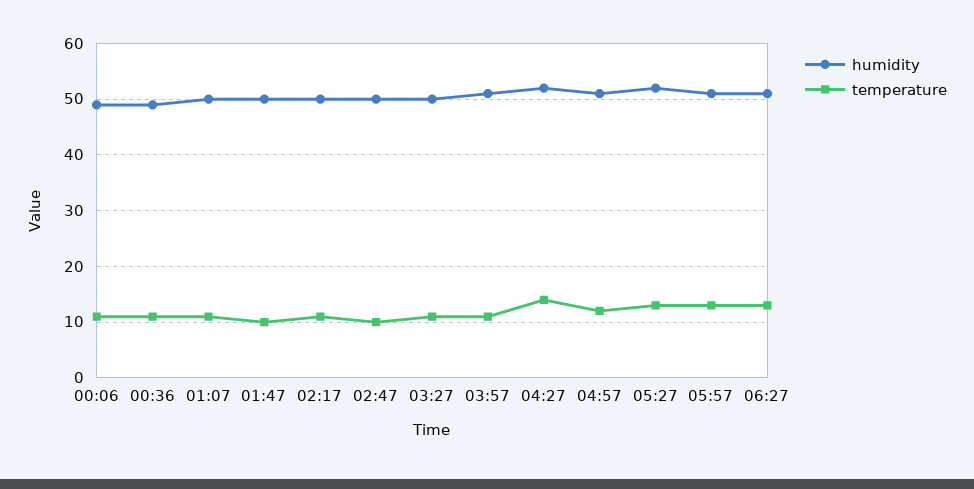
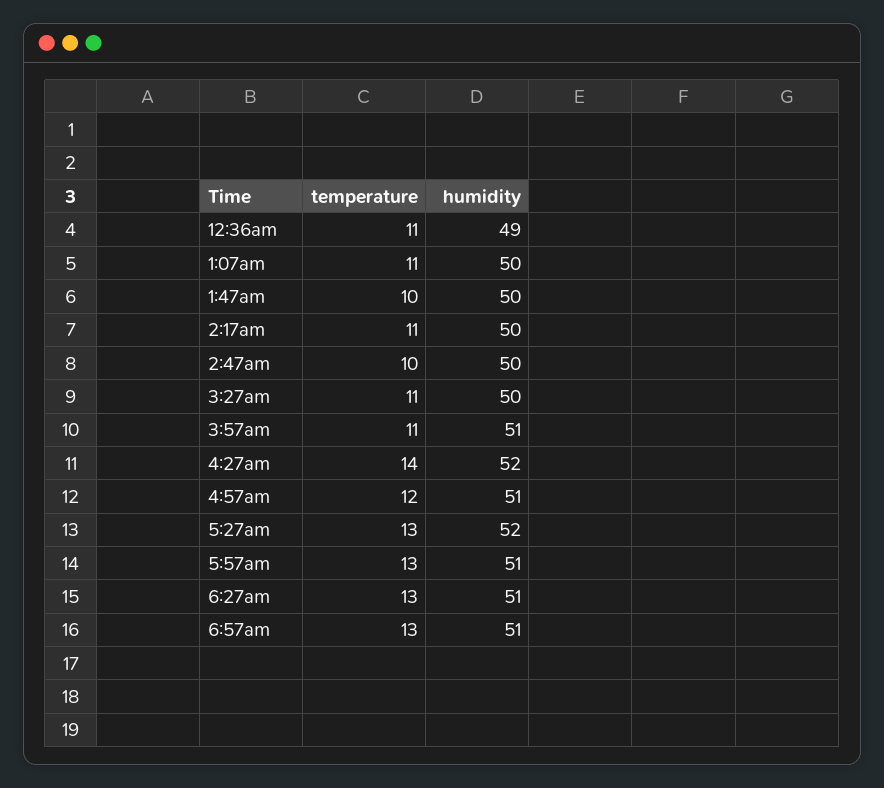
humidity, 00:06: 50 -> none
temperature, 00:06: 10 -> none
temperature, 6:57am: none -> 13
humidity, 6:57am: none -> 51

